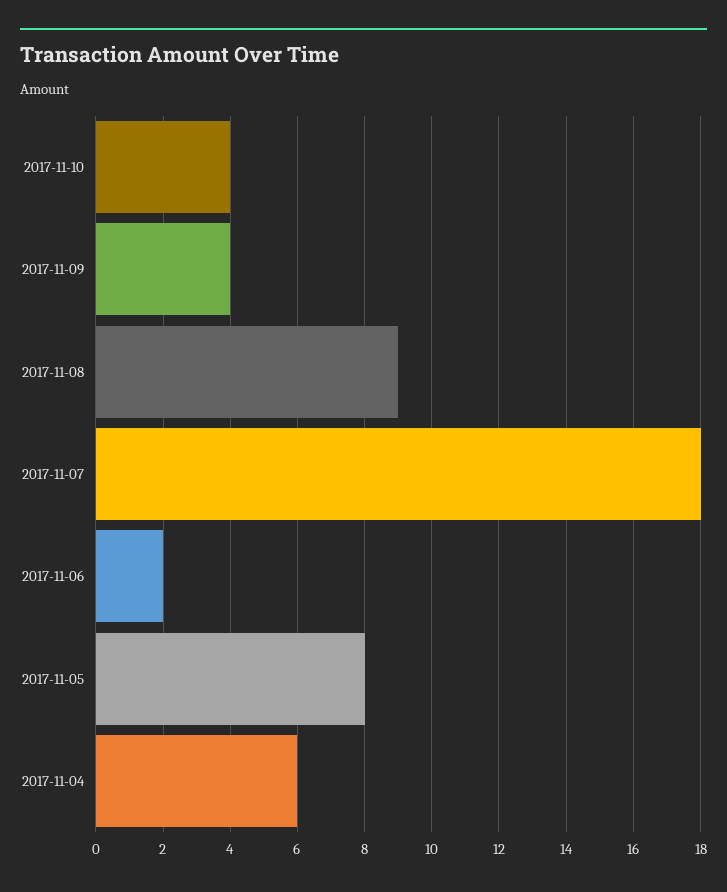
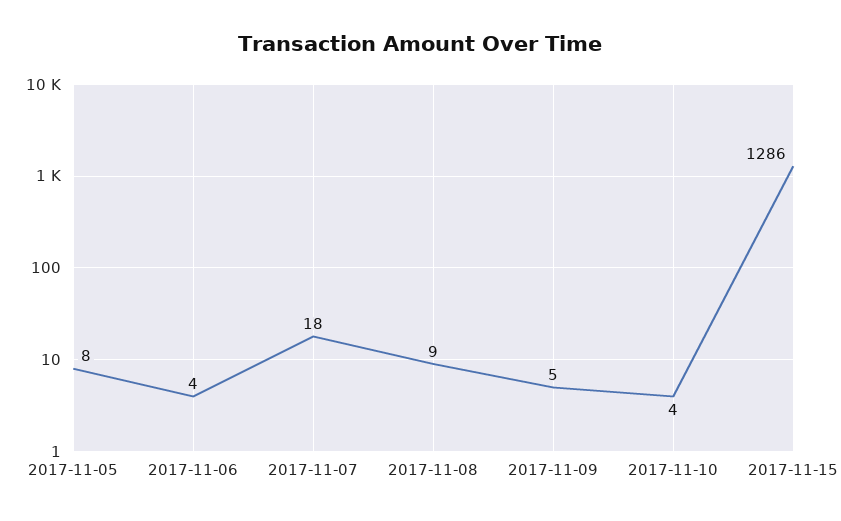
2017-11-09: 4 -> 5
2017-11-06: 2 -> 4
2017-11-04: 6 -> none
2017-11-15: none -> 1286

